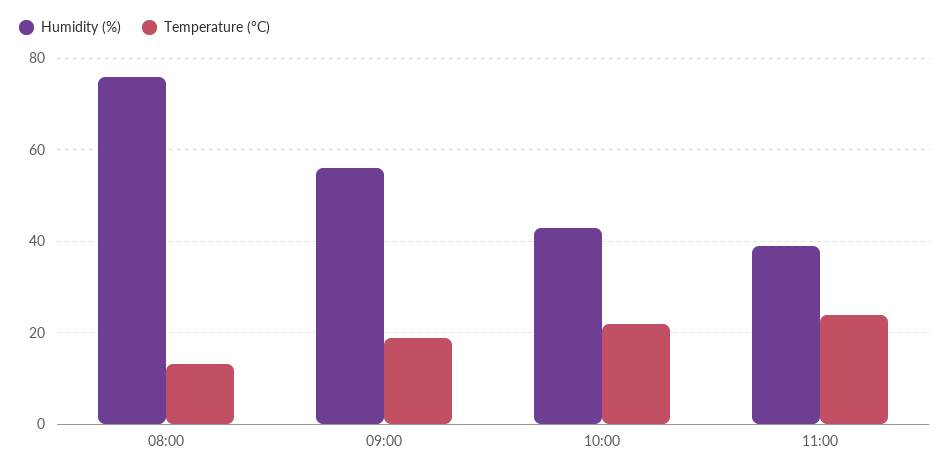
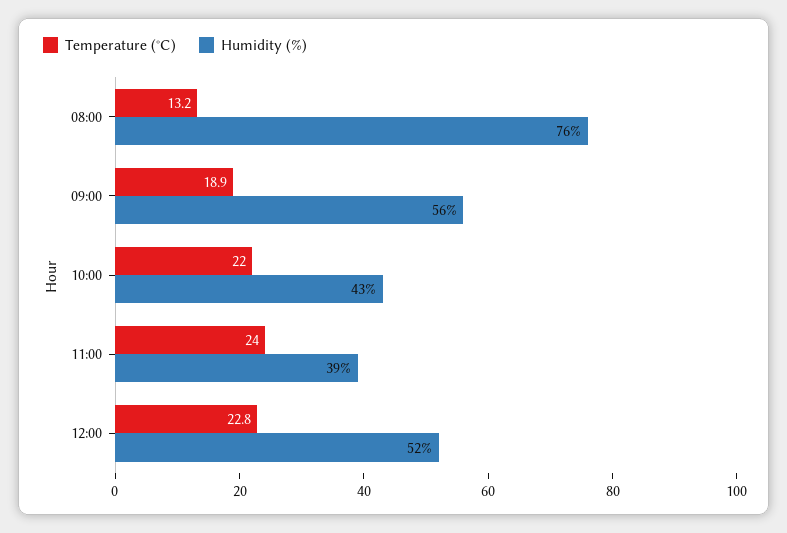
Temperature (°C), 12:00: none -> 22.8
Humidity (%), 12:00: none -> 52

